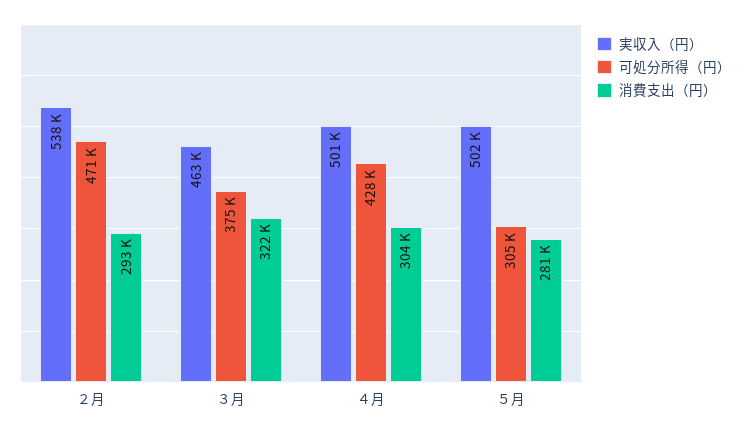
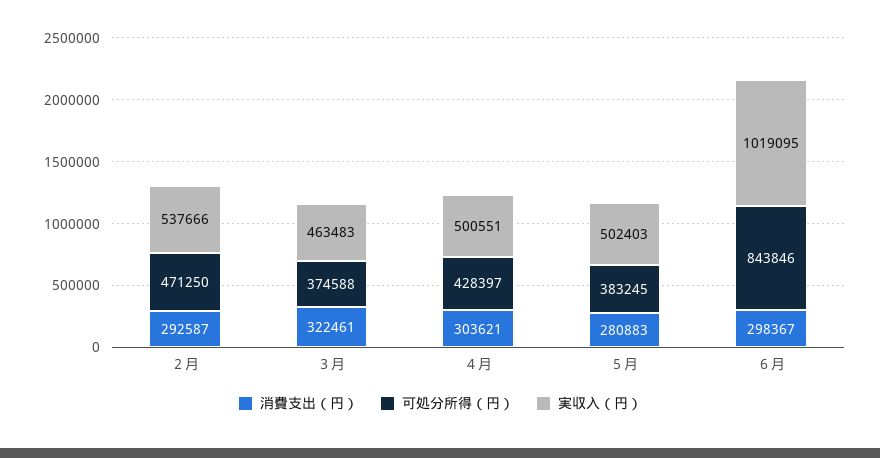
可処分所得（円）, ５月: 305000 -> 383245
消費支出（円）, ６月: none -> 298367
可処分所得（円）, ６月: none -> 843846
実収入（円）, ６月: none -> 1019095

